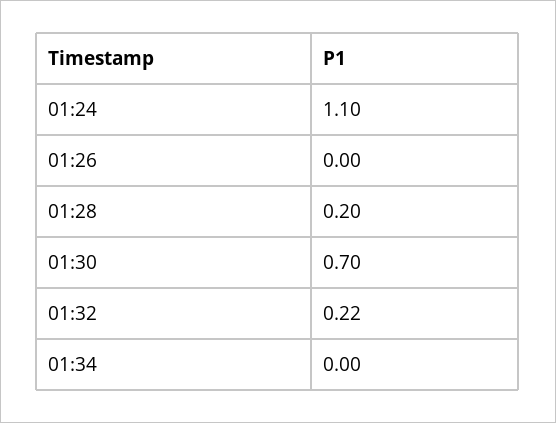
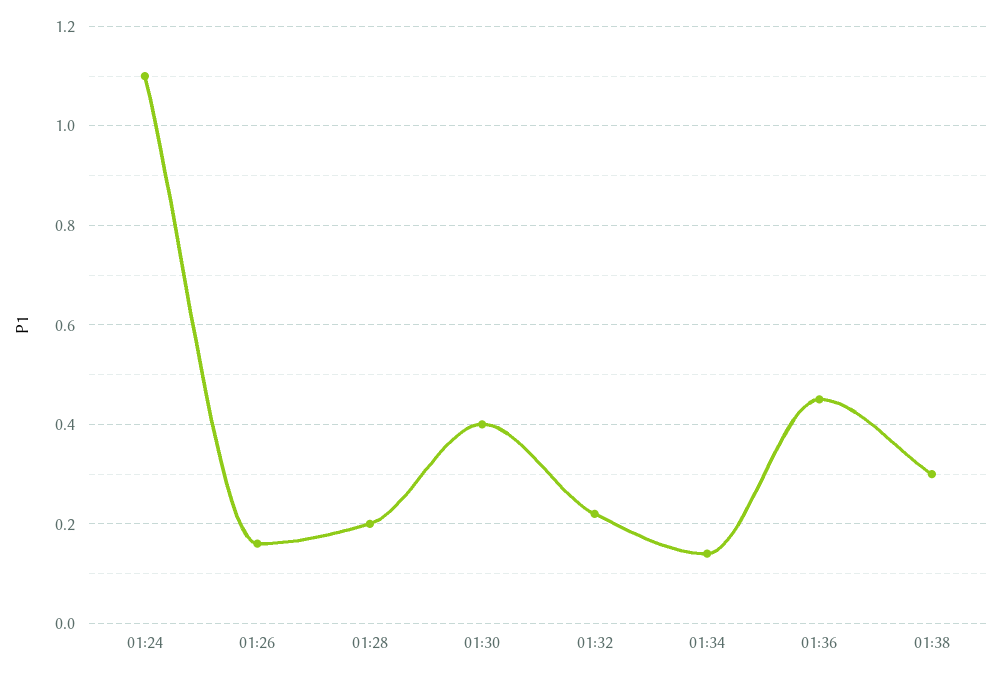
01:26: 0 -> 0.15
01:30: 0.7 -> 0.4
01:34: 0 -> 0.15
01:36: none -> 0.45
01:38: none -> 0.3

